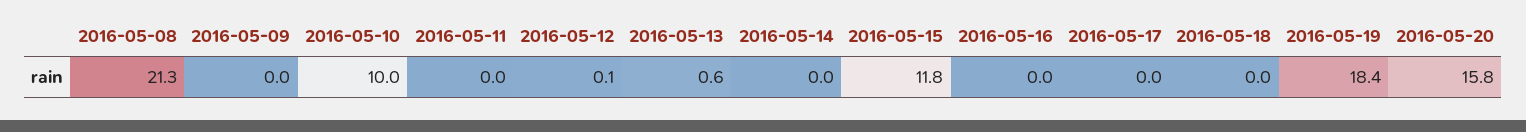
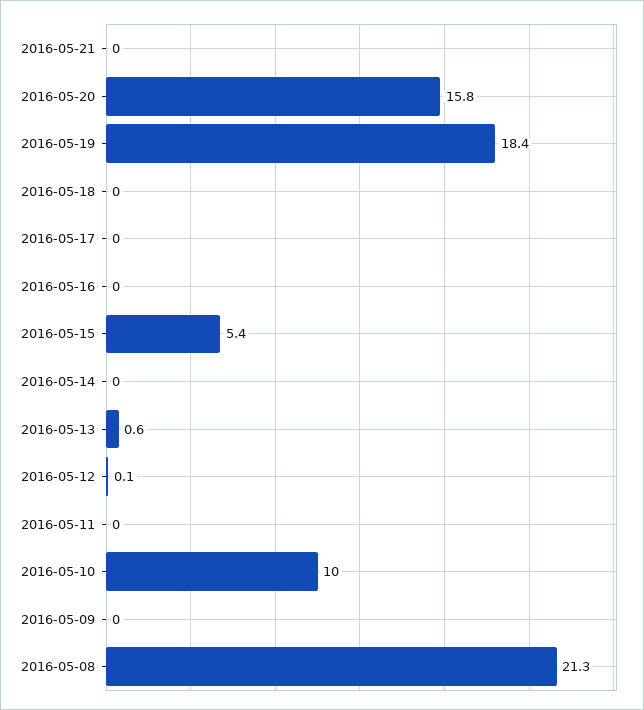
2016-05-15: 11.8 -> 5.4
2016-05-21: none -> 0

